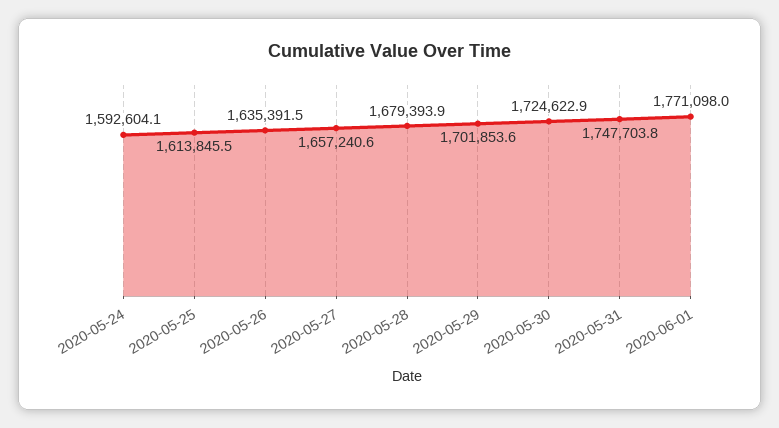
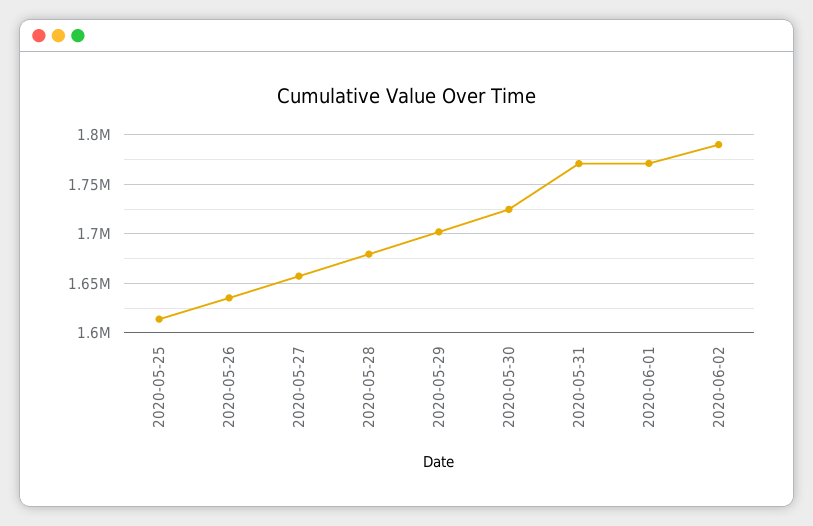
2020-05-24: 1592604.1 -> none
2020-05-31: 1747703.8 -> 1770000
2020-06-02: none -> 1790000

